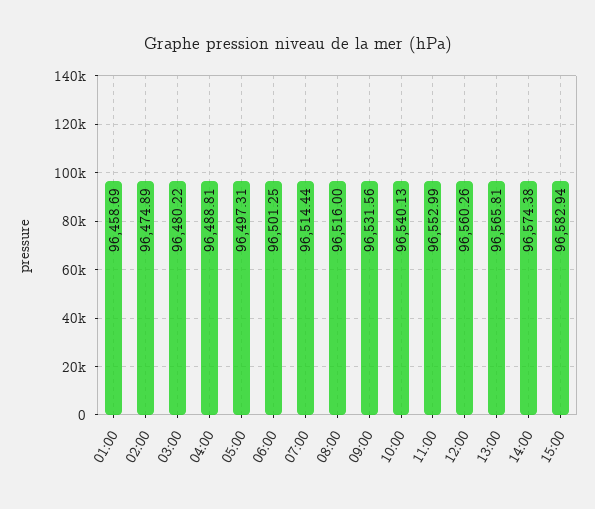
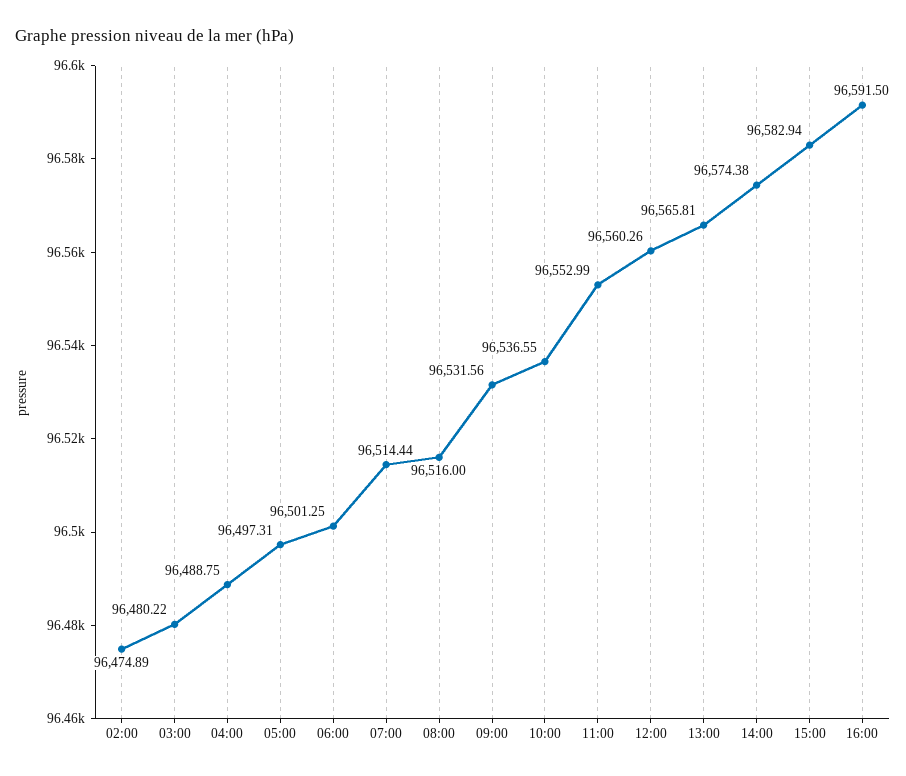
01:00: 96458.69 -> none
04:00: 96488.81 -> 96488.75
10:00: 96540.13 -> 96536.55
16:00: none -> 96591.5

